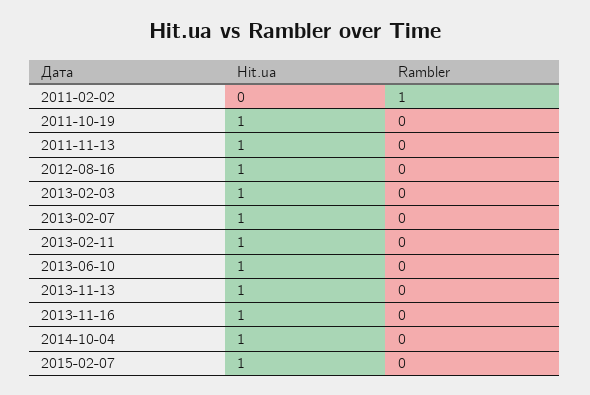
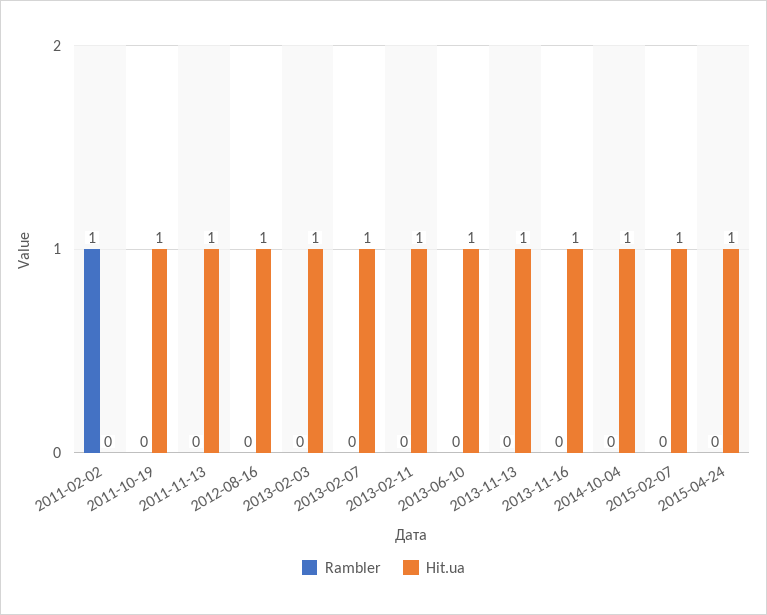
Rambler, 2015-04-24: none -> 0
Hit.ua, 2015-04-24: none -> 1

